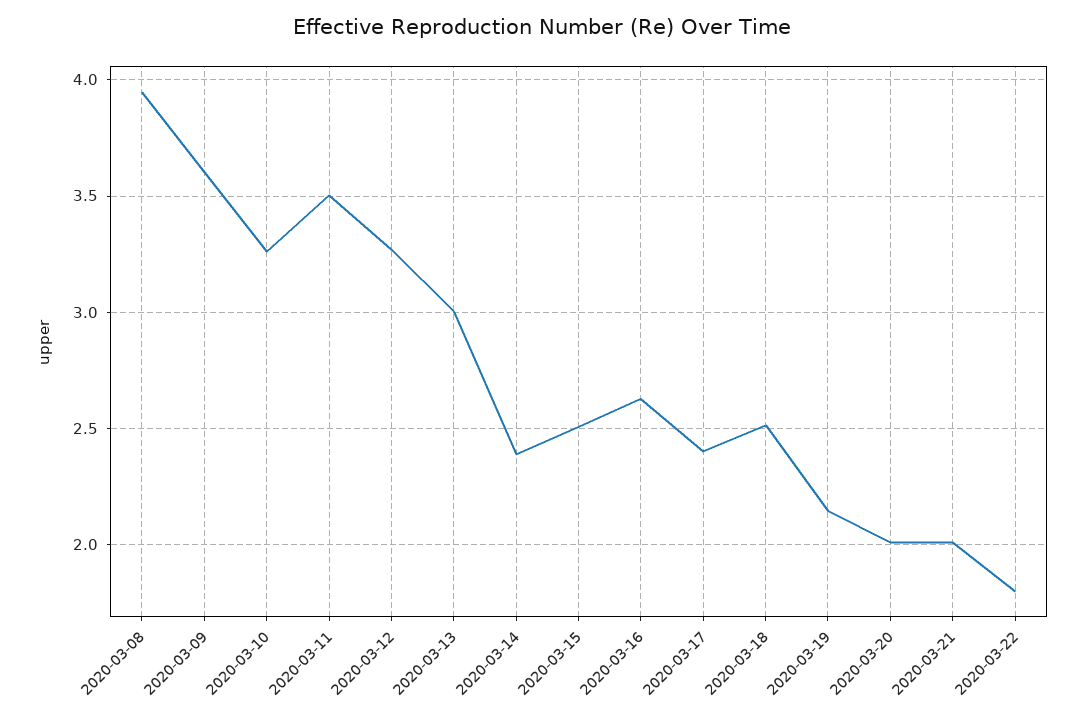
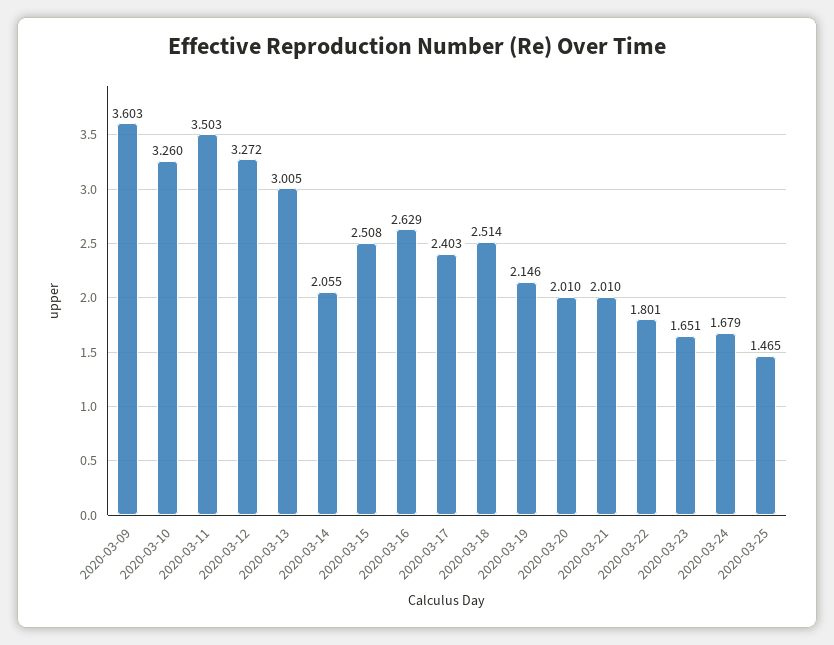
2020-03-08: 3.95 -> none
2020-03-14: 2.4 -> 2.055
2020-03-23: none -> 1.651
2020-03-24: none -> 1.679
2020-03-25: none -> 1.465

